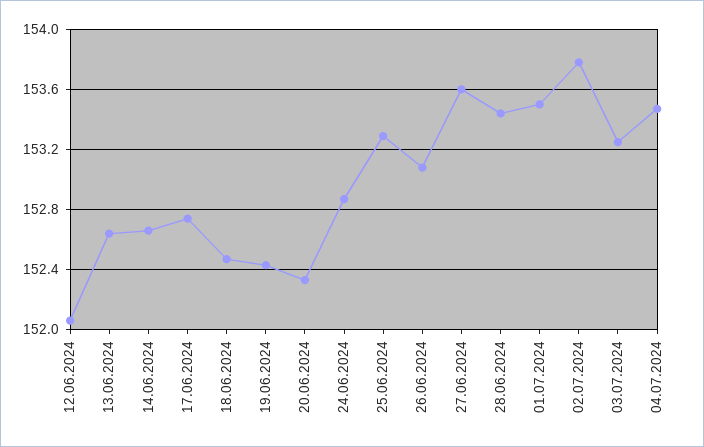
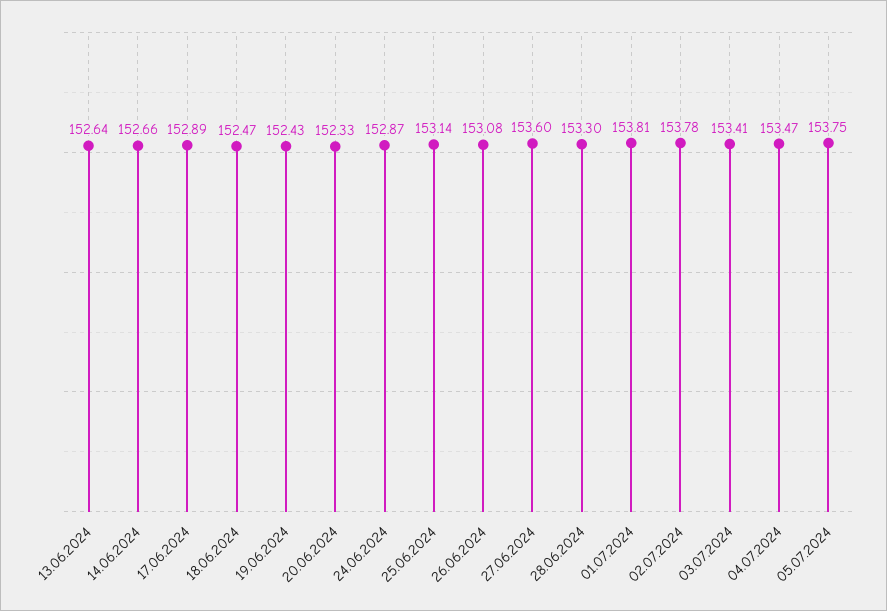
12.06.2024: 152.05 -> none
17.06.2024: 152.75 -> 152.89
25.06.2024: 153.3 -> 153.14
28.06.2024: 153.45 -> 153.3
01.07.2024: 153.5 -> 153.81
03.07.2024: 153.25 -> 153.41
05.07.2024: none -> 153.75

